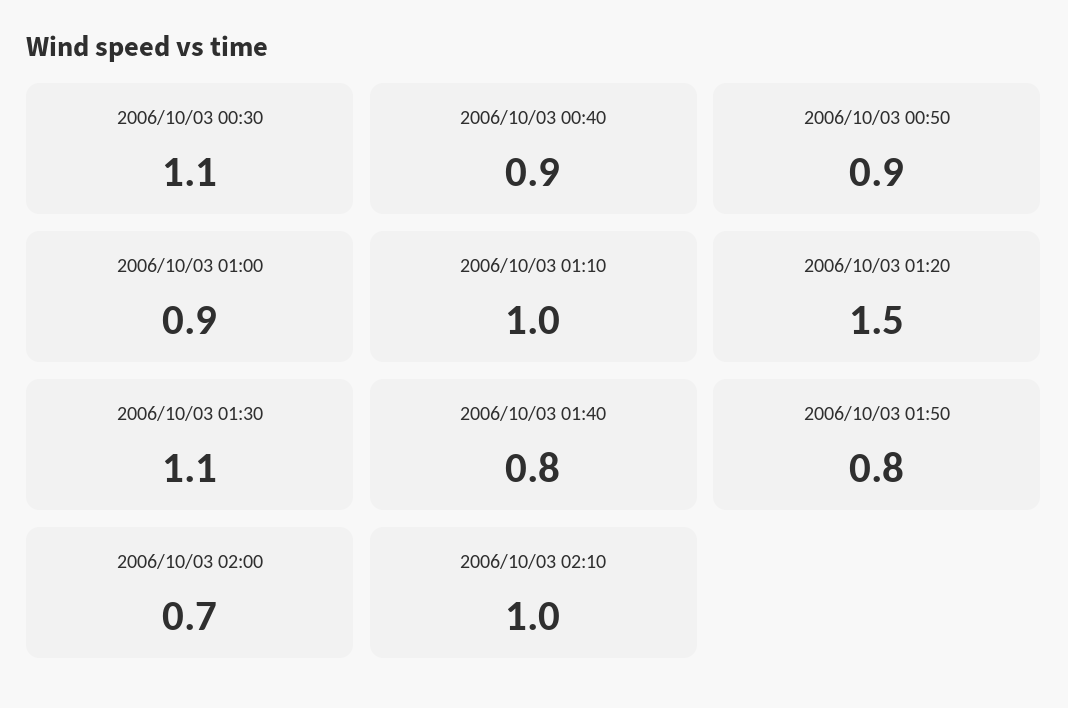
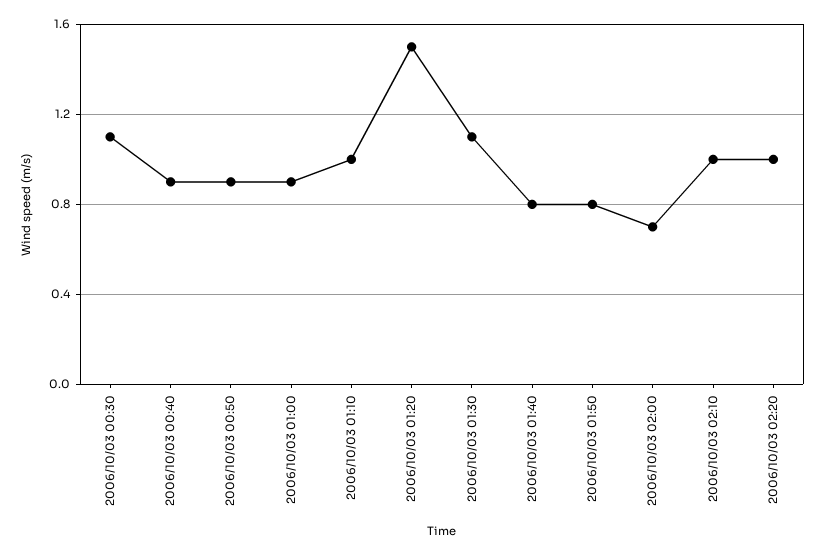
2006/10/03 02:20: none -> 1

